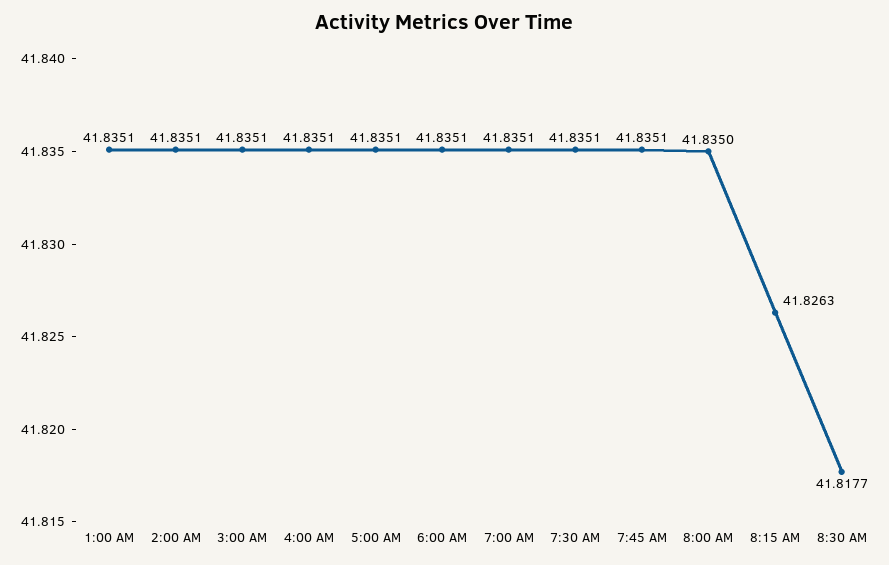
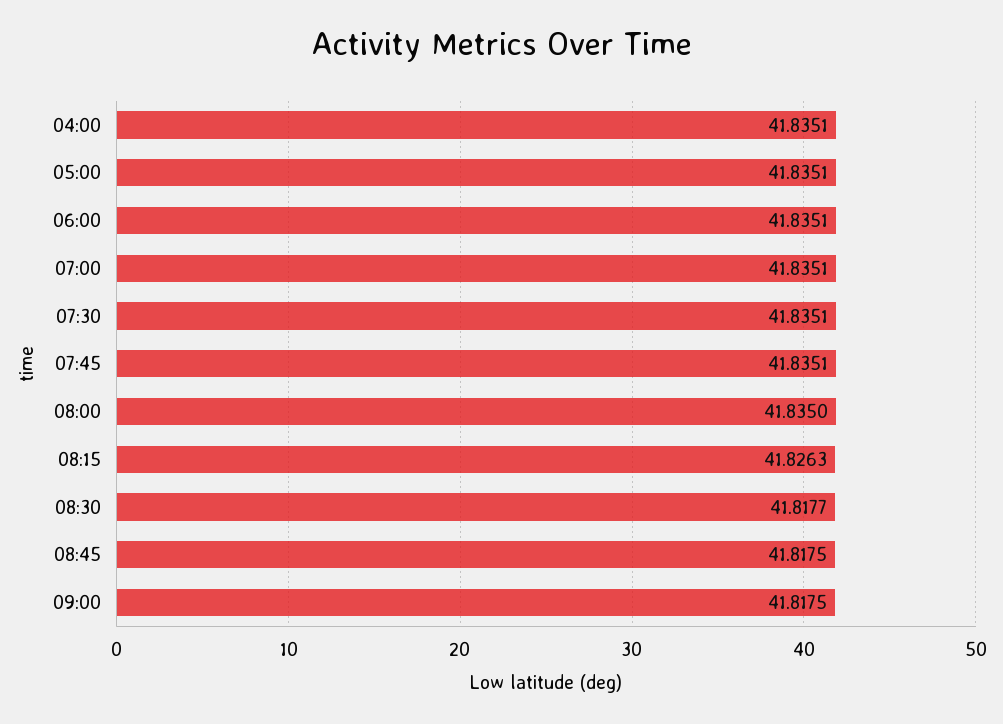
1:00 AM: 41.8351 -> none
2:00 AM: 41.8351 -> none
3:00 AM: 41.8351 -> none
08:45: none -> 41.8175
09:00: none -> 41.8175

